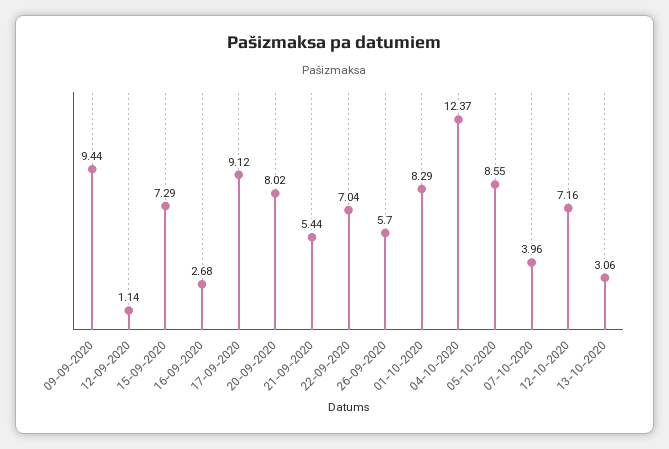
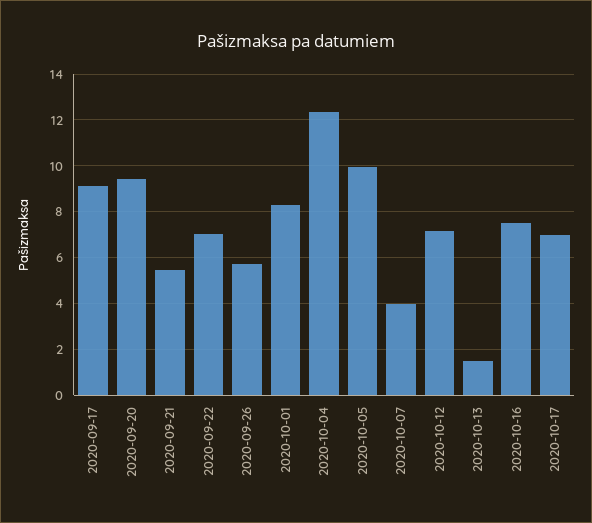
09-09-2020: 9.44 -> none
12-09-2020: 1.14 -> none
15-09-2020: 7.29 -> none
16-09-2020: 2.68 -> none
20-09-2020: 8.02 -> 9.5
05-10-2020: 8.55 -> 10
13-10-2020: 3.06 -> 1.5
2020-10-16: none -> 7.5
2020-10-17: none -> 7

